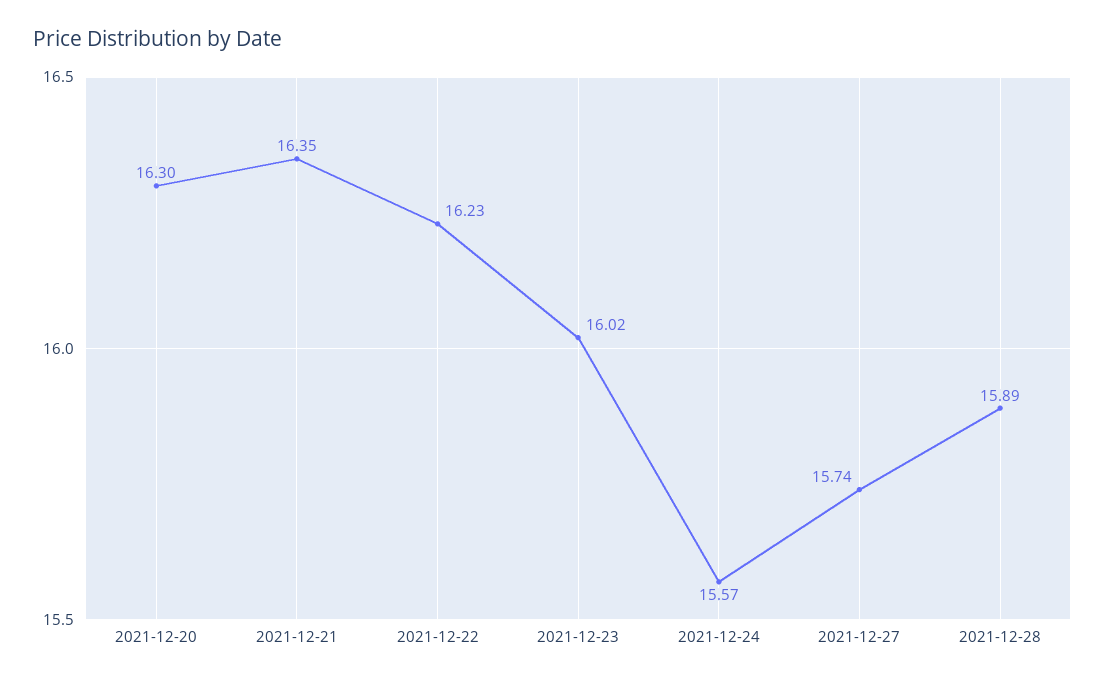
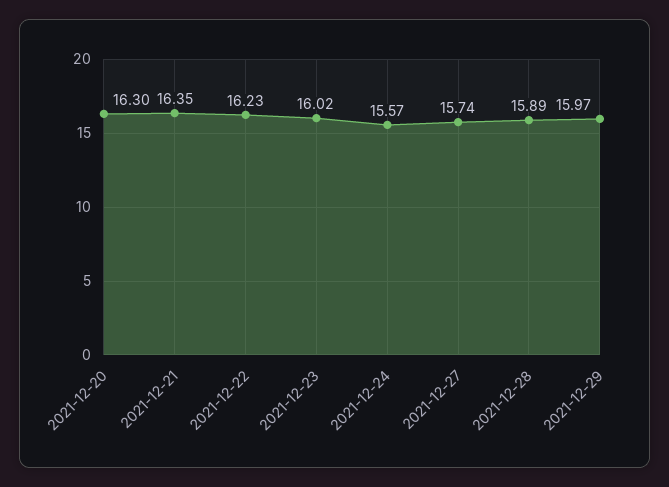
2021-12-29: none -> 15.97

